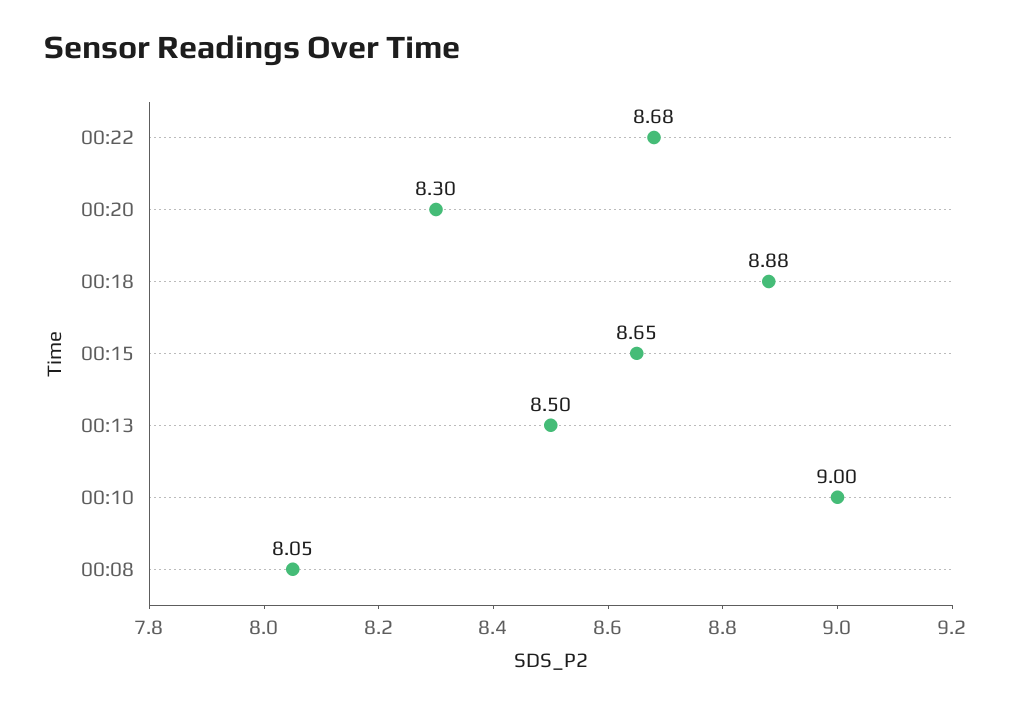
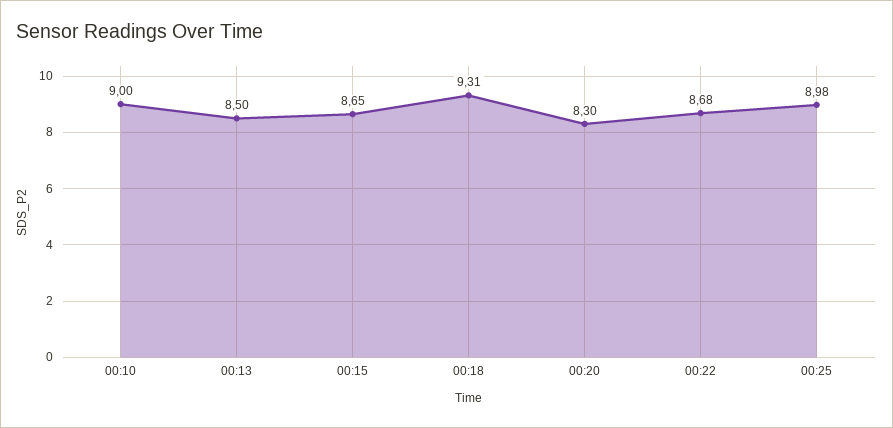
00:18: 8.88 -> 9.31
00:08: 8.05 -> none
00:25: none -> 8.98

